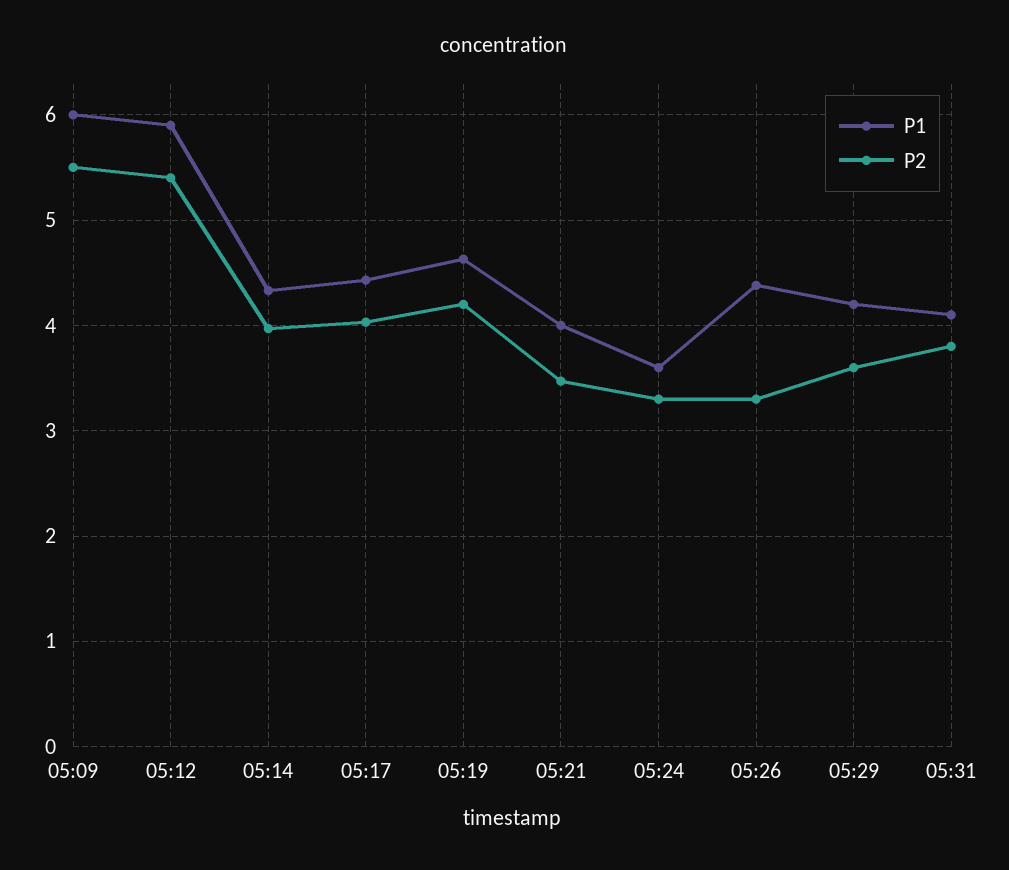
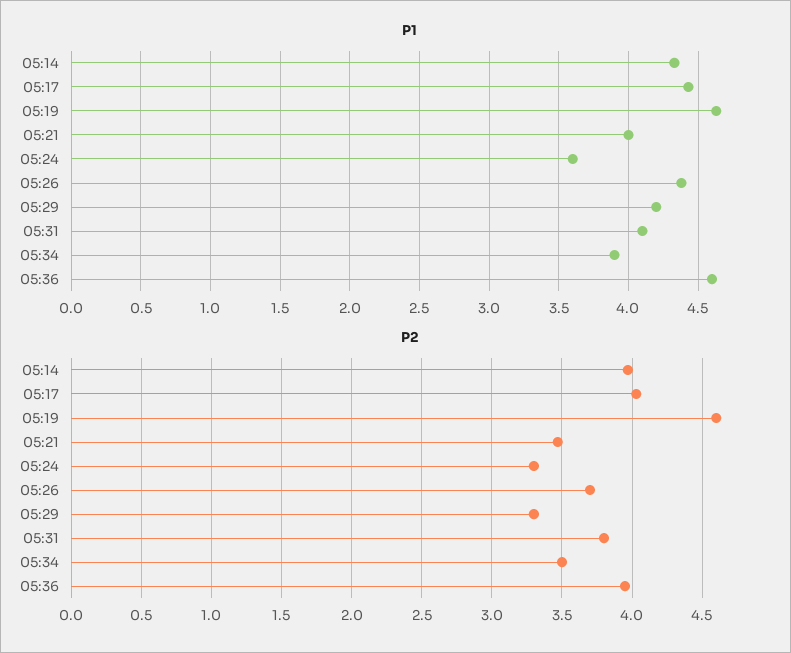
P1, 05:09: 6 -> none
P2, 05:09: 5.5 -> none
P1, 05:12: 5.9 -> none
P2, 05:12: 5.4 -> none
P2, 05:19: 4.2 -> 4.6
P2, 05:26: 3.3 -> 3.7
P2, 05:29: 3.6 -> 3.3
P1, 05:34: none -> 3.9
P1, 05:36: none -> 4.6
P2, 05:34: none -> 3.5
P2, 05:36: none -> 3.95

